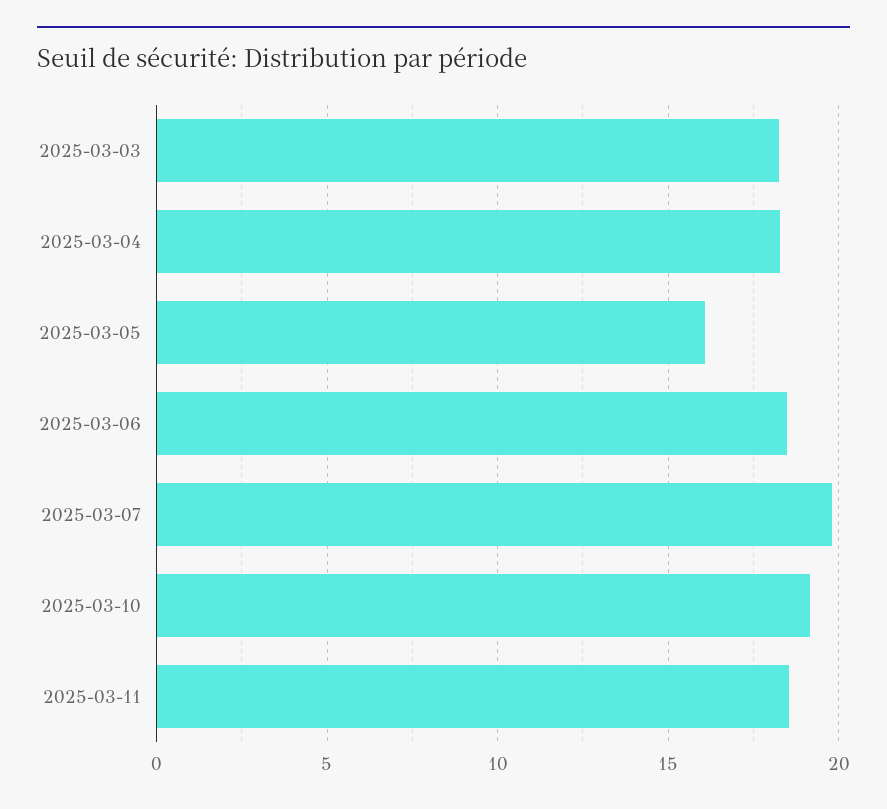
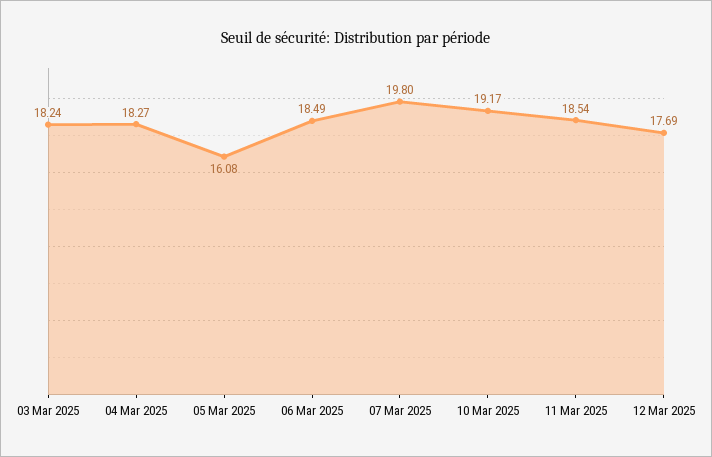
12 Mar 2025: none -> 17.69

